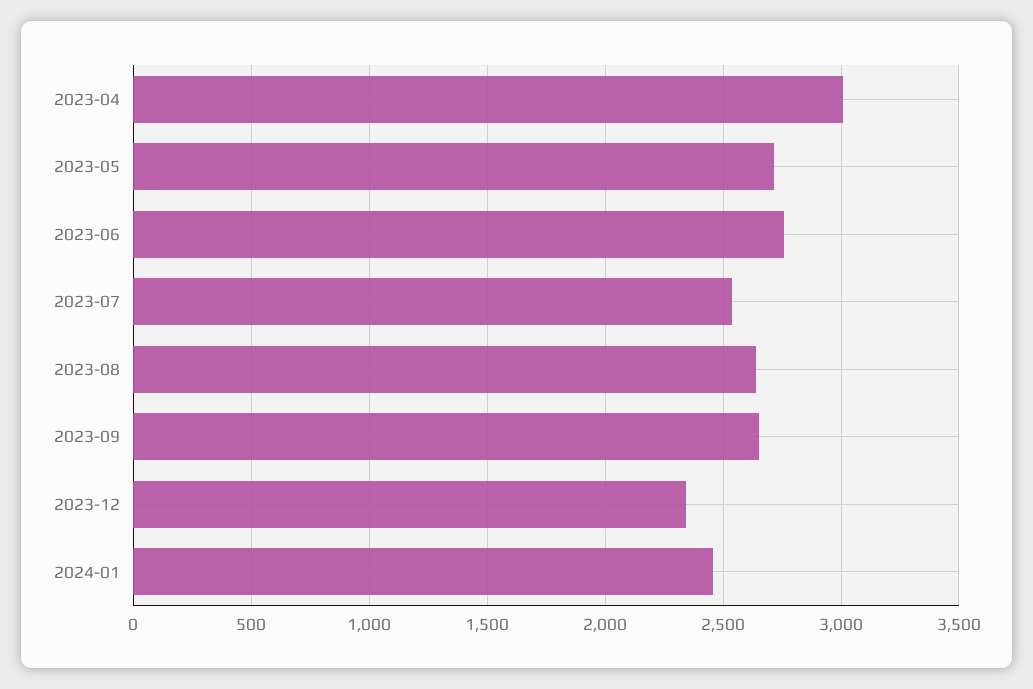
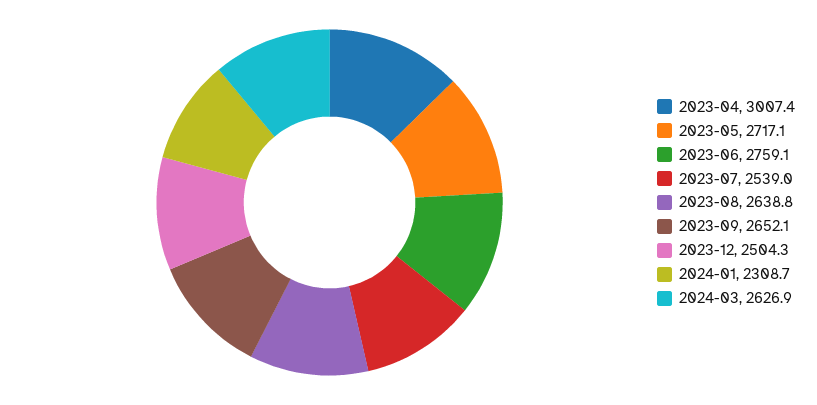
2023-12: 2350 -> 2504.3
2024-01: 2450 -> 2308.7
2024-03: none -> 2626.9

